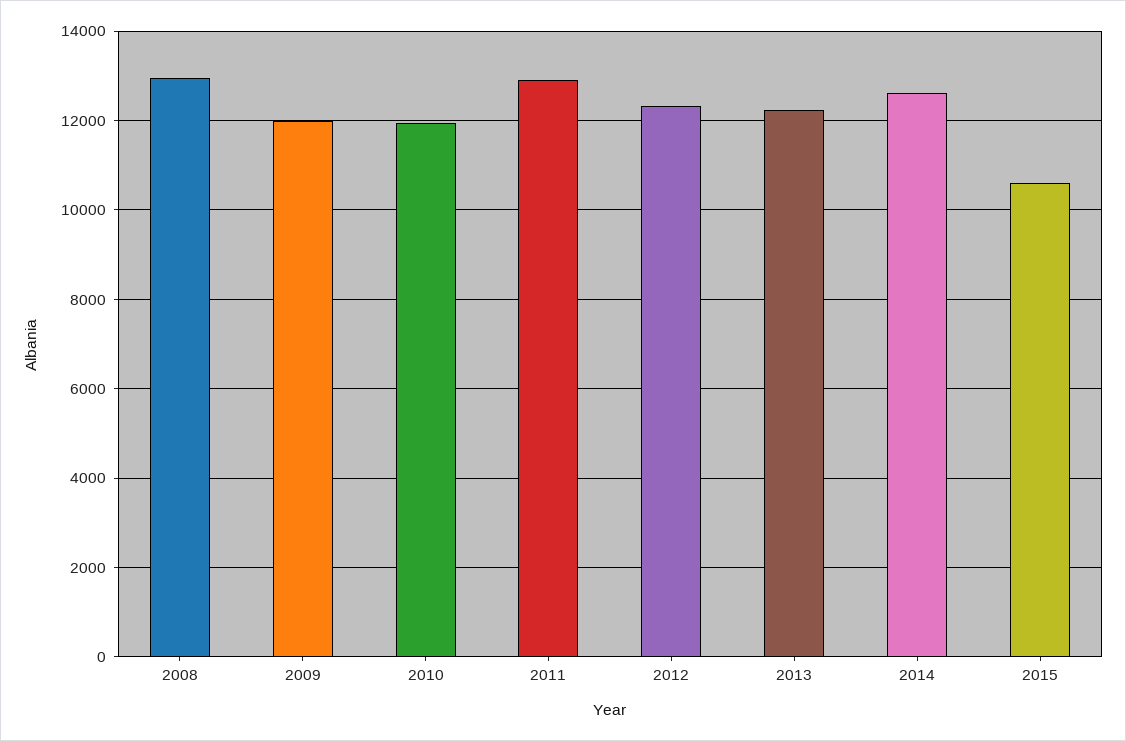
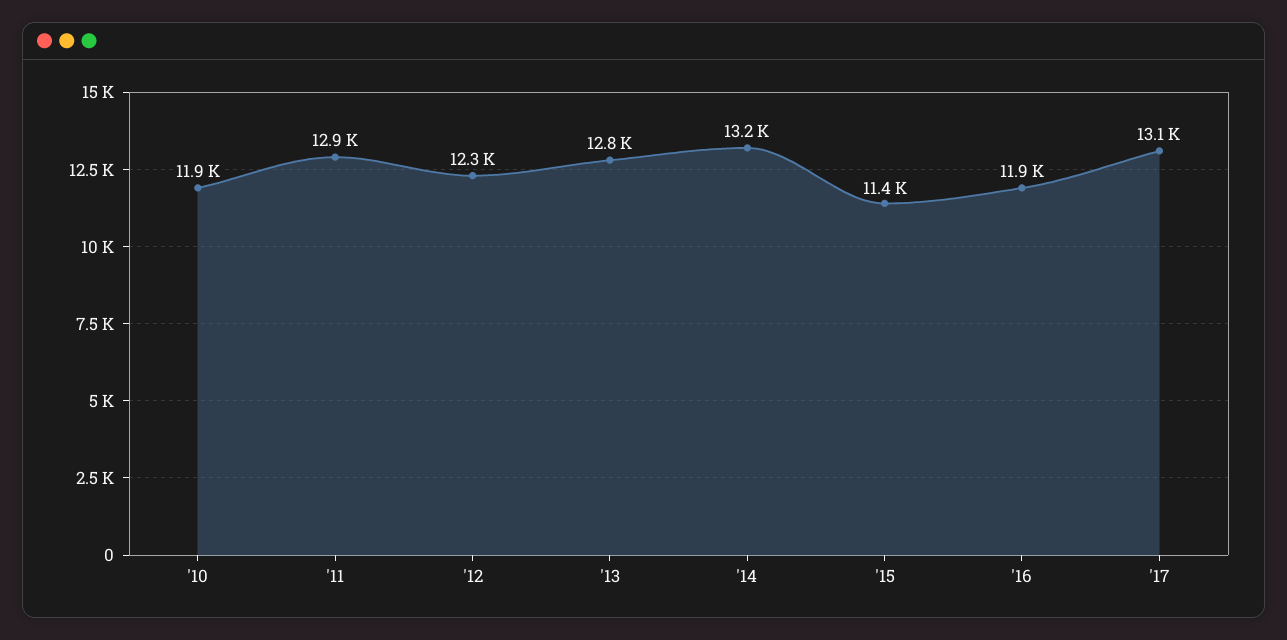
2008: 13000 -> none
2009: 12000 -> none
2013: 12200 -> 12800
2014: 12600 -> 13200
2015: 10600 -> 11400
'16: none -> 11900
'17: none -> 13100

